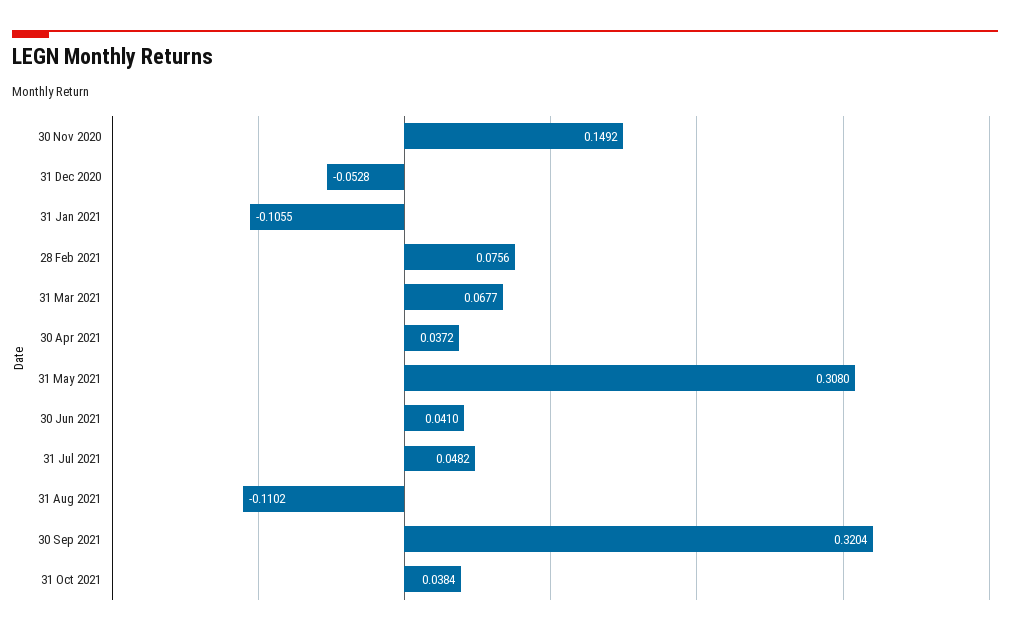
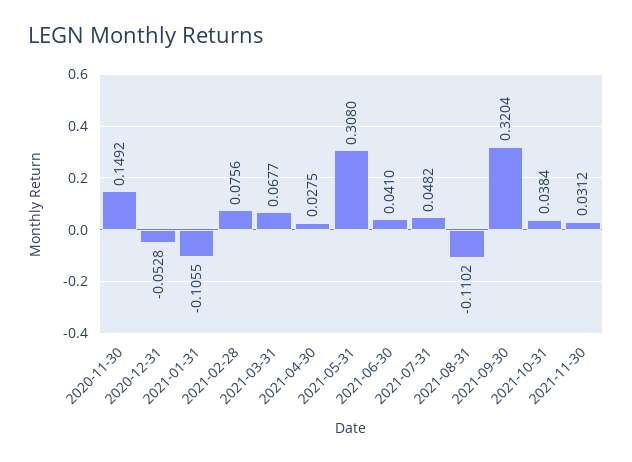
30 Apr 2021: 0.0372 -> 0.0275
2021-11-30: none -> 0.0312

